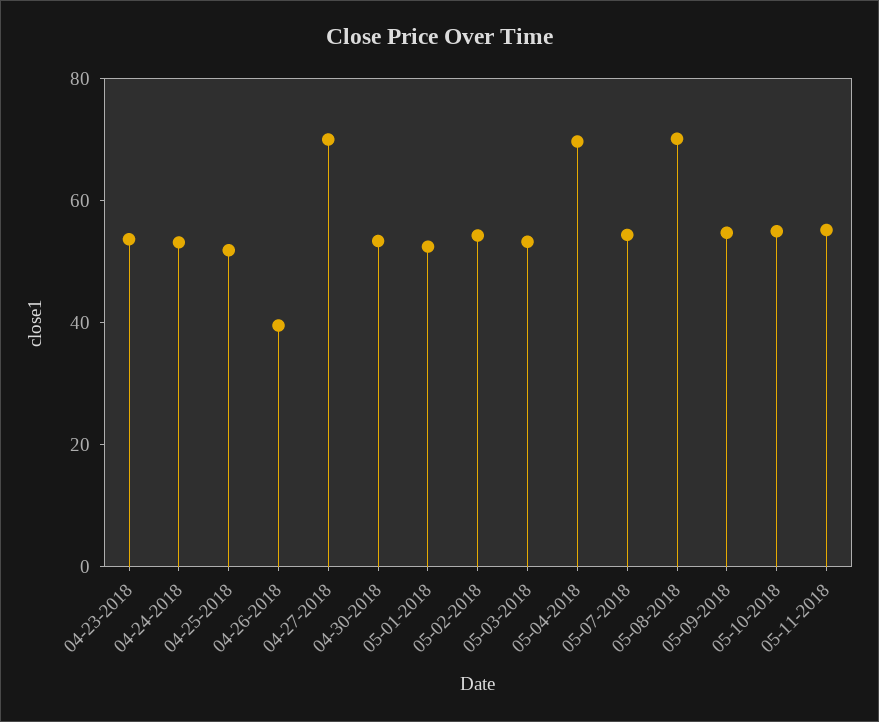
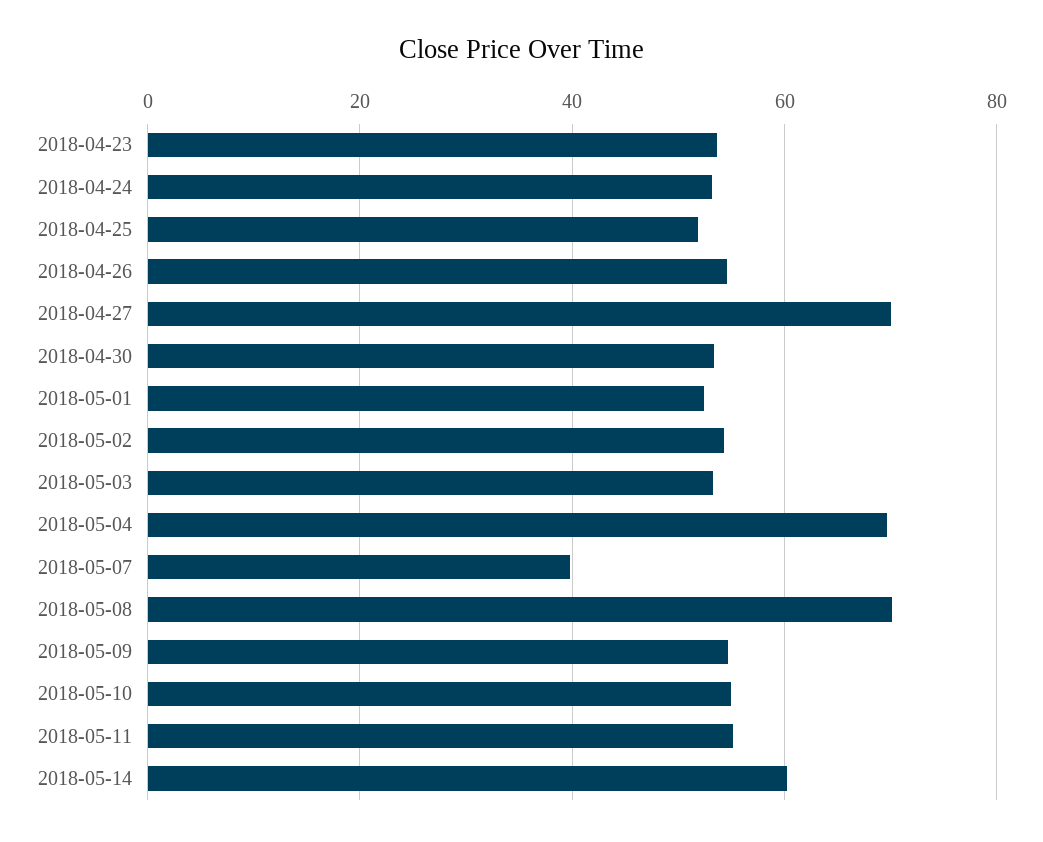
04-26-2018: 40 -> 54
05-07-2018: 55 -> 40
2018-05-14: none -> 60

